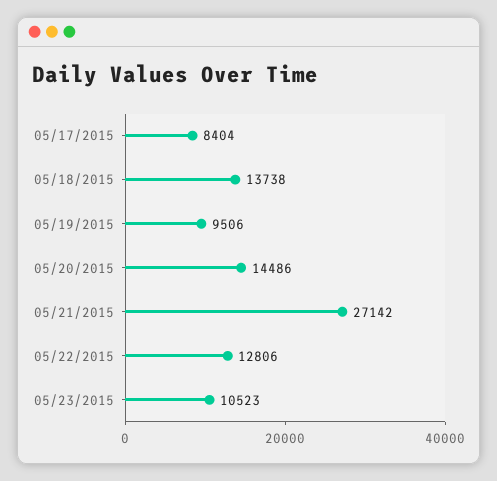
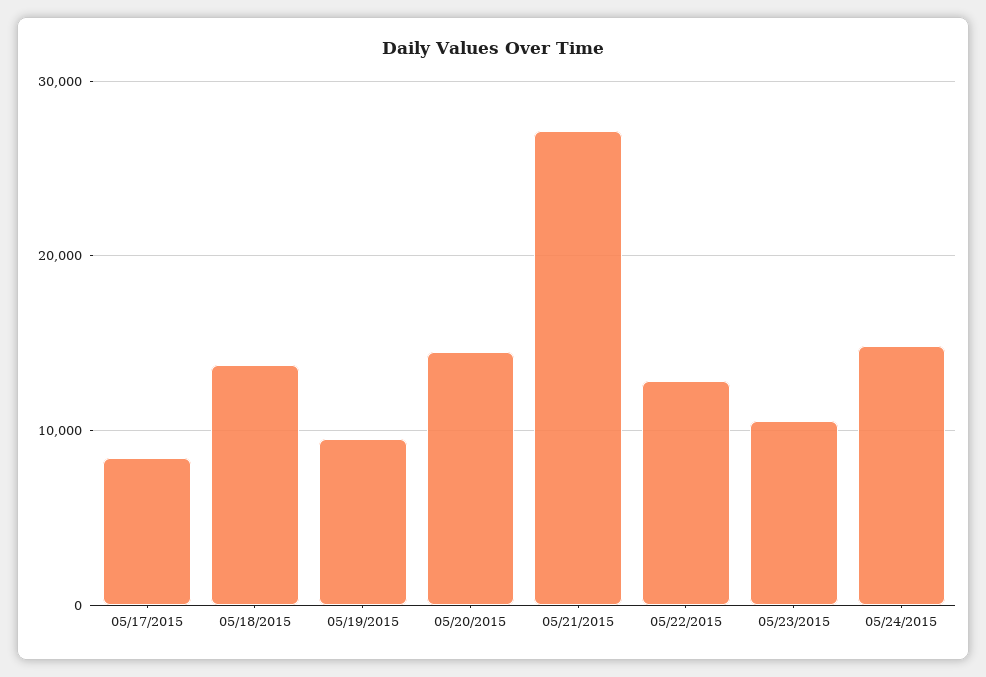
05/24/2015: none -> 15000

